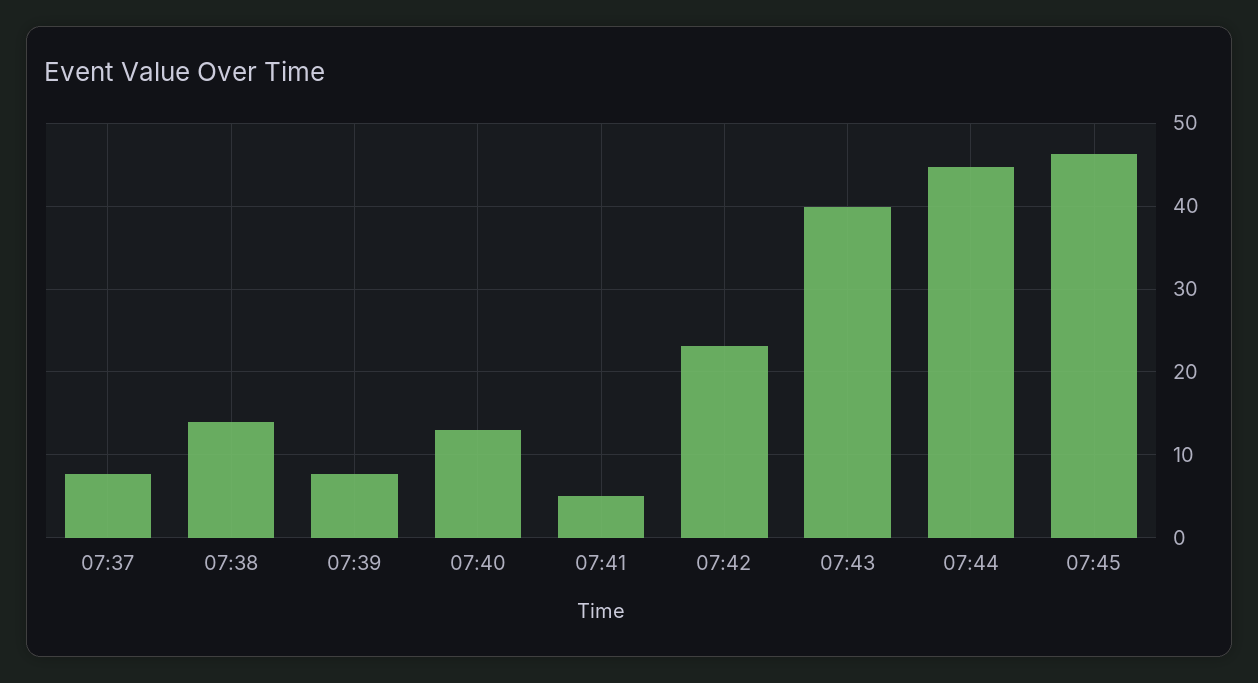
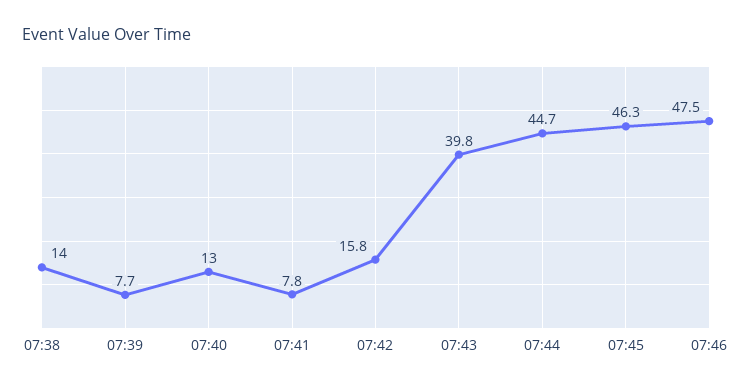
07:37: 8 -> none
07:41: 5 -> 7.8
07:42: 23 -> 15.8
07:46: none -> 47.5

